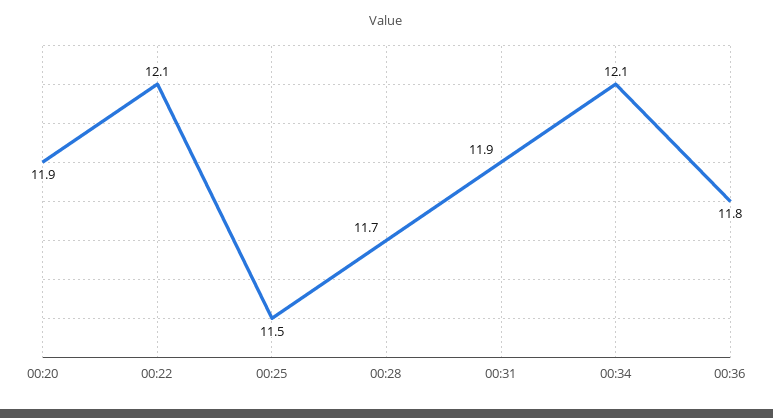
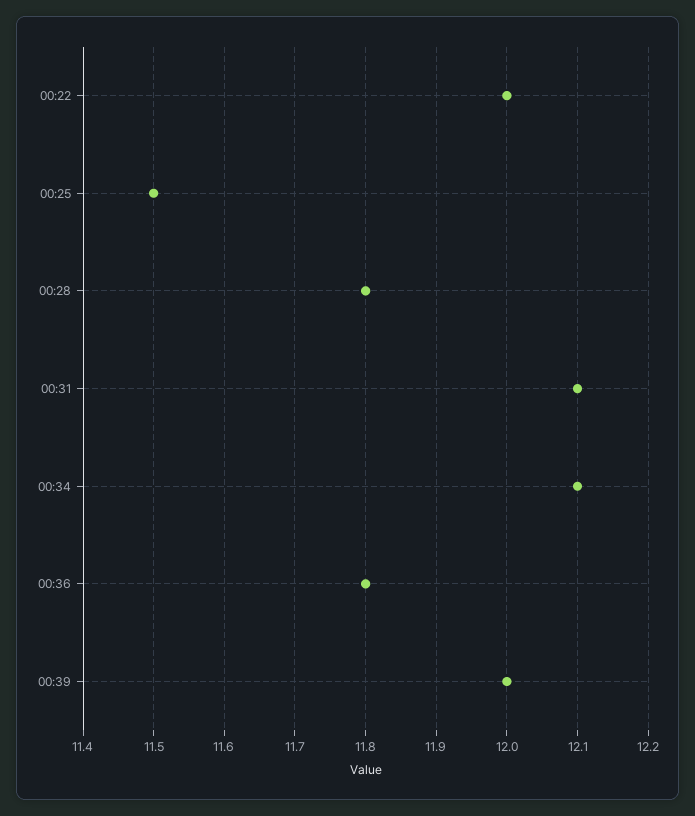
00:20: 11.9 -> none
00:22: 12.1 -> 12
00:28: 11.7 -> 11.8
00:31: 11.9 -> 12.1
00:39: none -> 12

